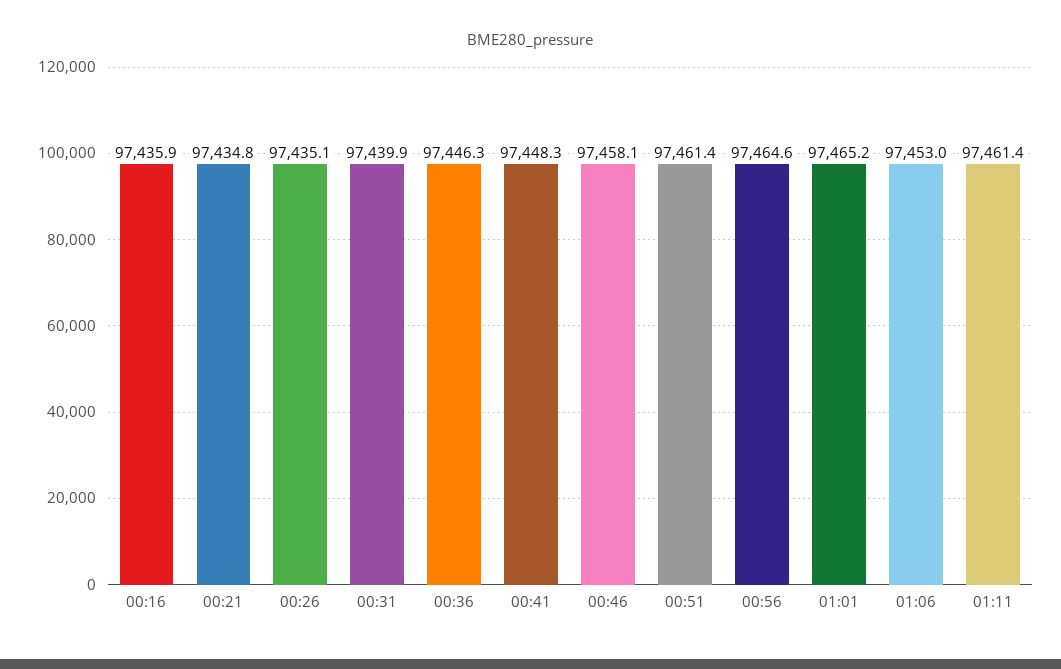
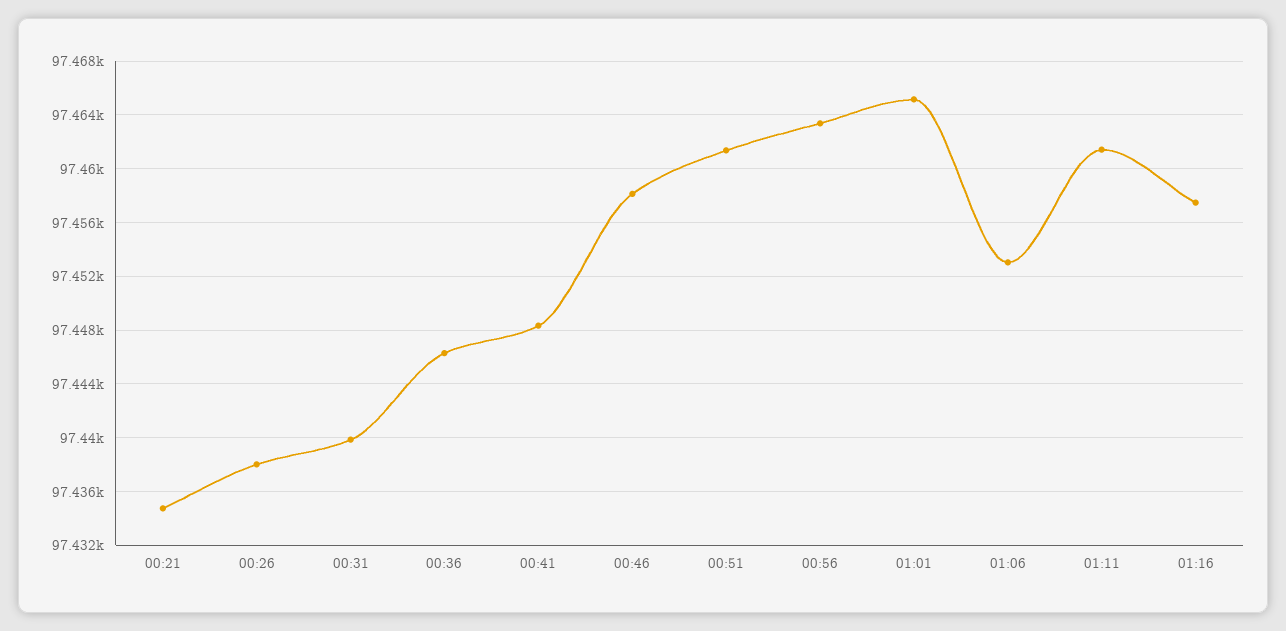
00:16: 97435.9 -> none
00:26: 97435.1 -> 97438
00:56: 97464.6 -> 97463.5
01:16: none -> 97457.5

